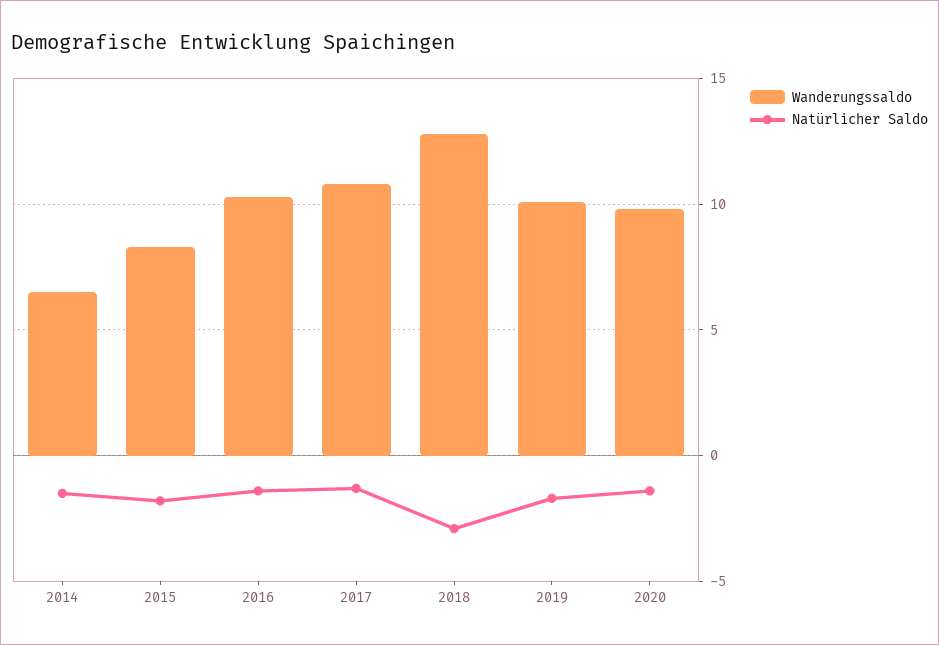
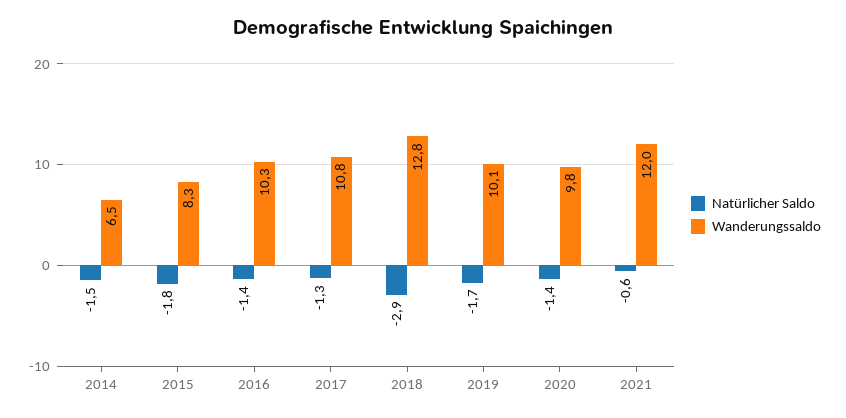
Natürlicher Saldo, 2021: none -> -0.6
Wanderungssaldo, 2021: none -> 12

